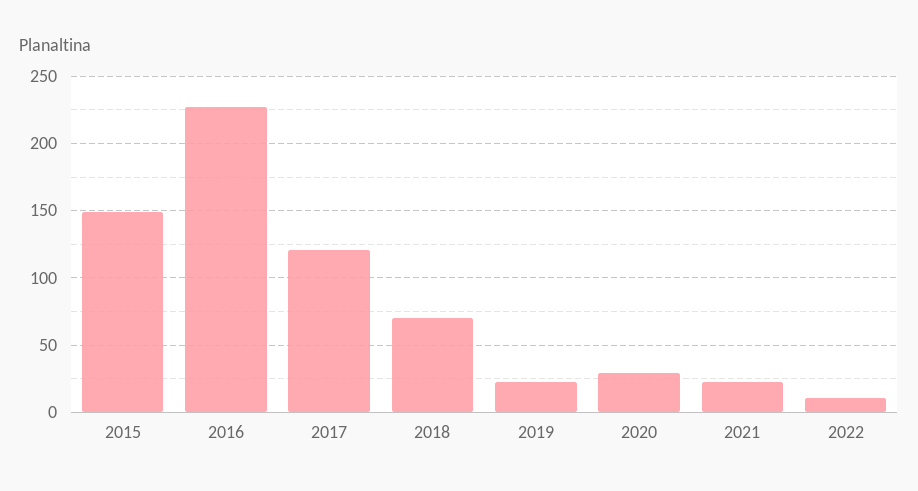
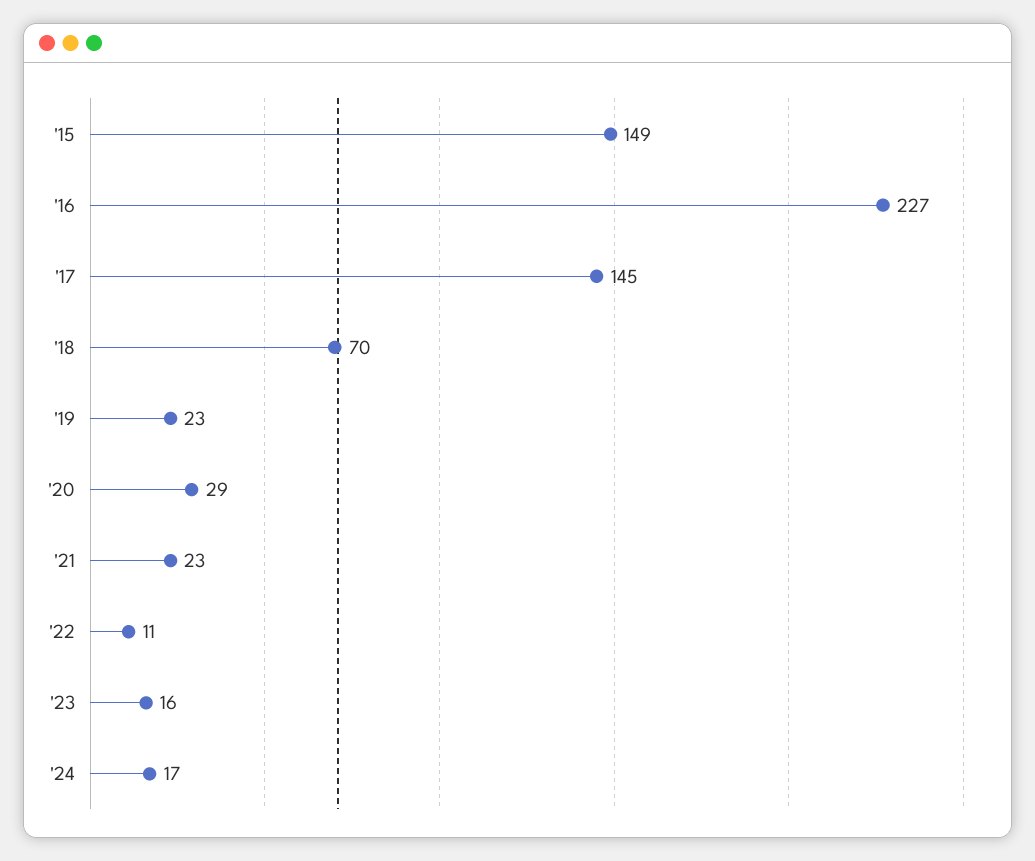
2017: 120 -> 145
'23: none -> 16
'24: none -> 17

